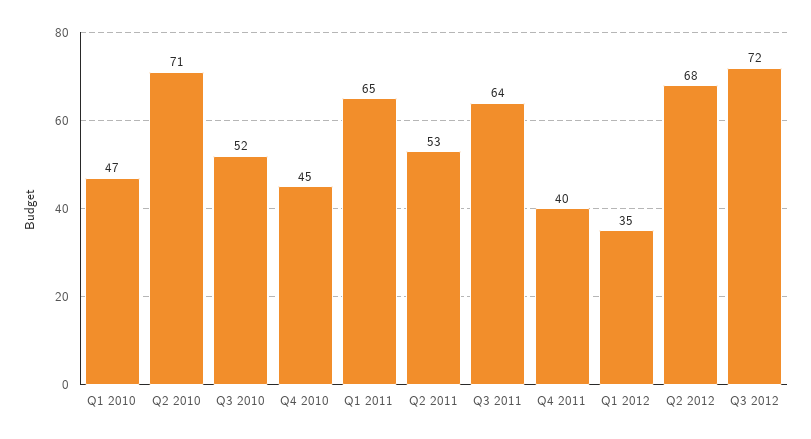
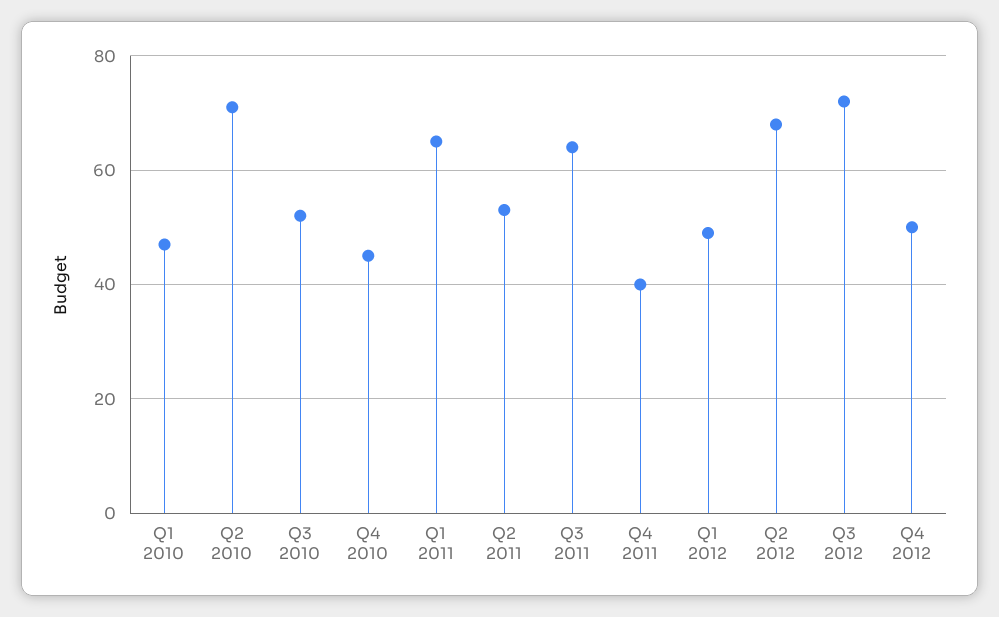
Q1 2012: 35 -> 50
Q4 2012: none -> 50

